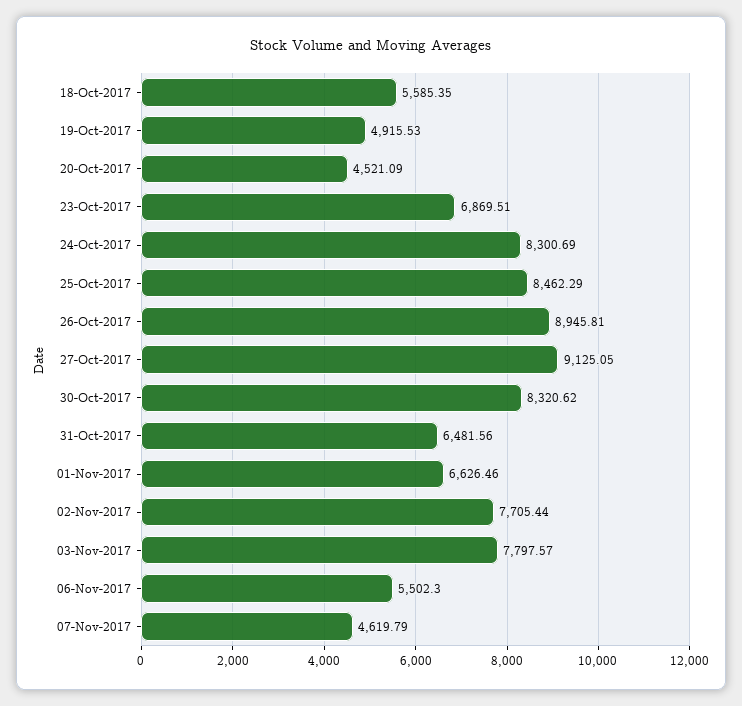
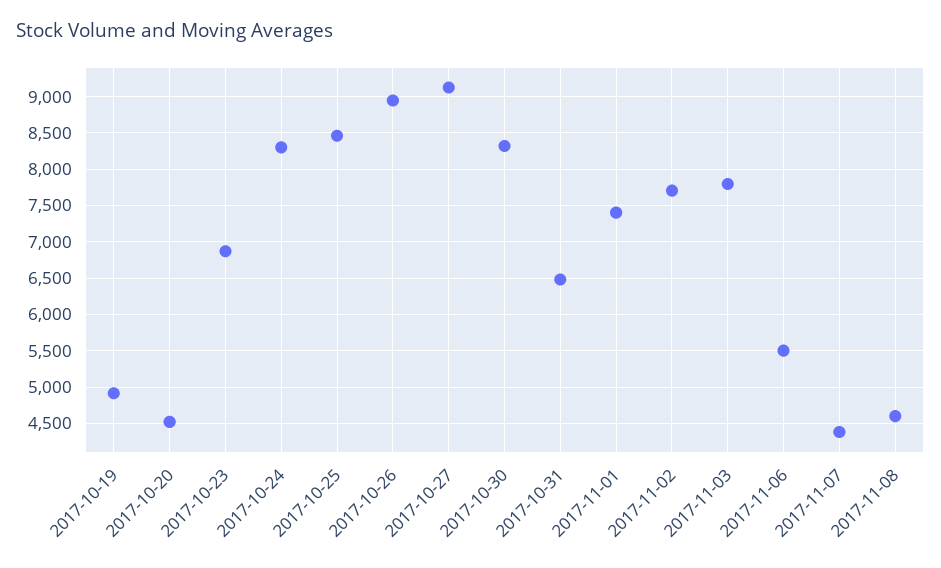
18-Oct-2017: 5585.35 -> none
01-Nov-2017: 6626.46 -> 7400
07-Nov-2017: 4619.79 -> 4400
2017-11-08: none -> 4600

